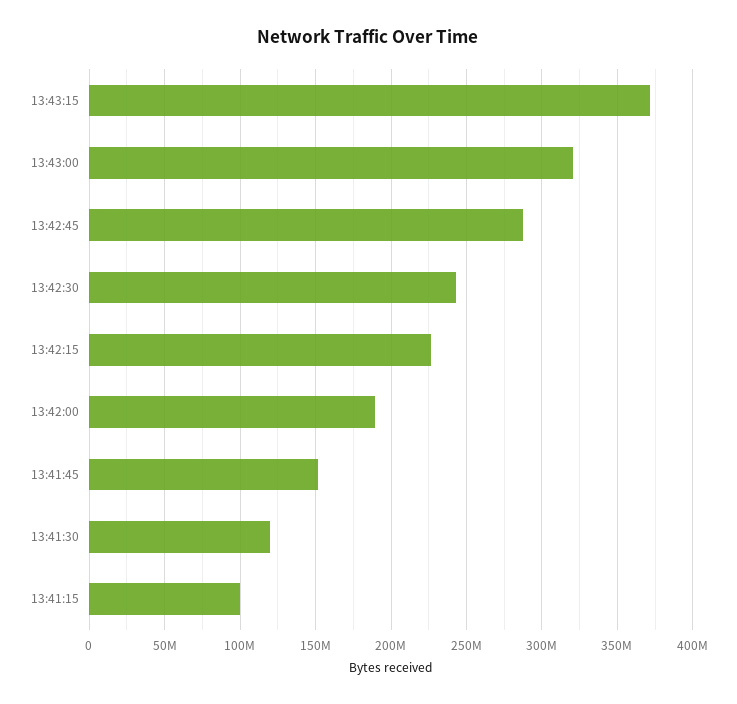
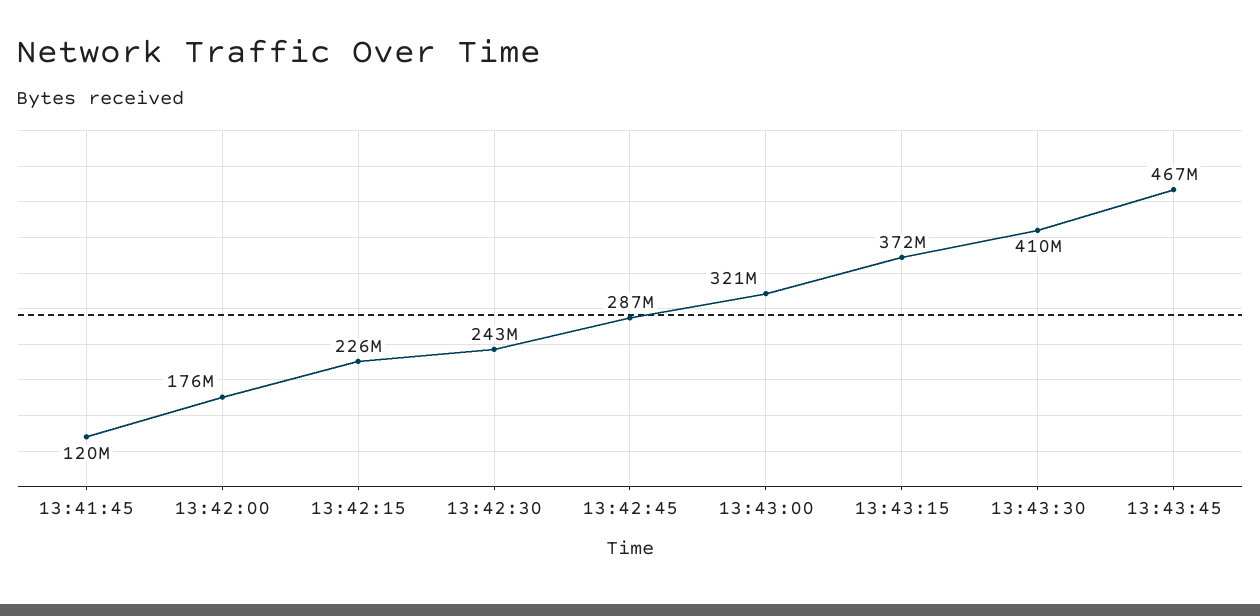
13:42:00: 190000000 -> 176000000
13:41:45: 150000000 -> 120000000
13:41:30: 120000000 -> none
13:41:15: 100000000 -> none
13:43:30: none -> 410000000
13:43:45: none -> 467000000

